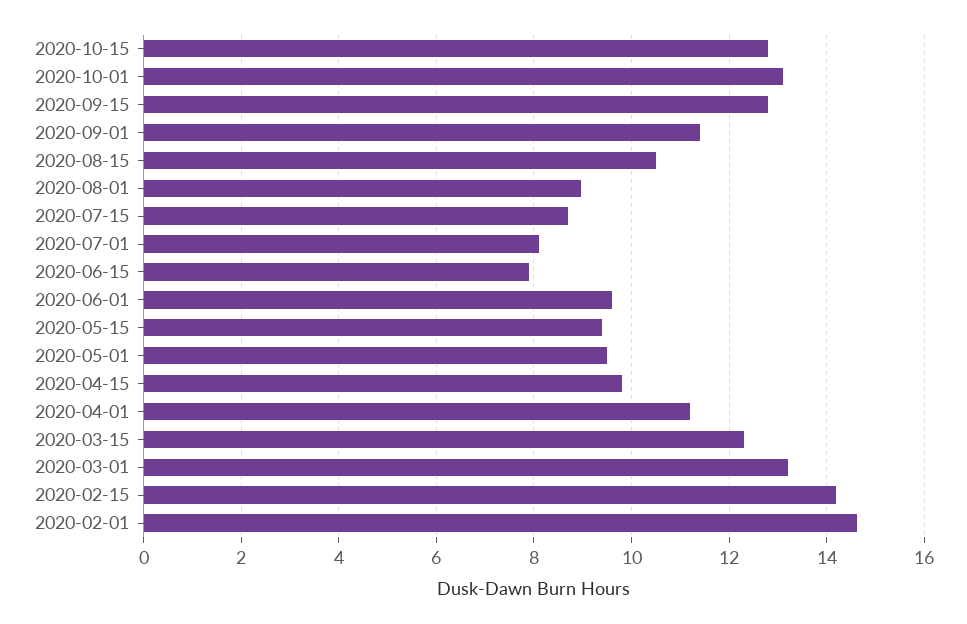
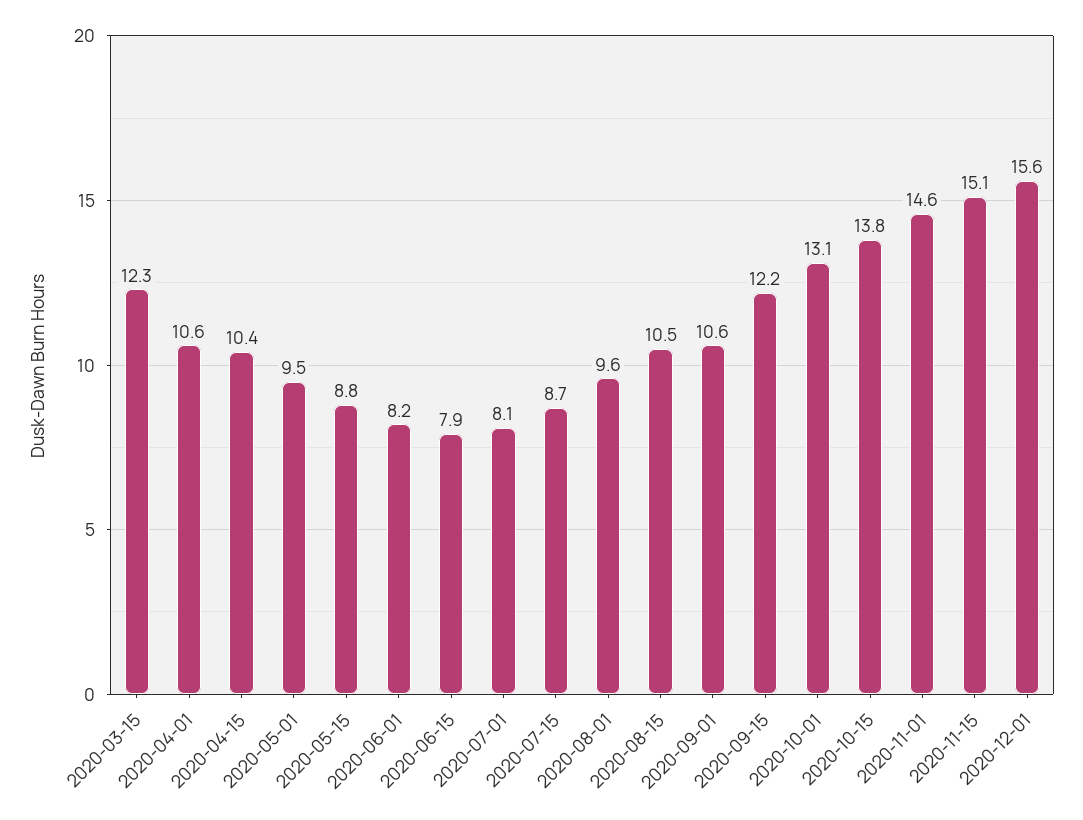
2020-10-15: 12.8 -> 13.8
2020-09-15: 12.8 -> 12.2
2020-09-01: 11.4 -> 10.6
2020-08-01: 9 -> 9.6
2020-06-01: 9.6 -> 8.2
2020-05-15: 9.4 -> 8.8
2020-04-15: 9.8 -> 10.4
2020-04-01: 11.2 -> 10.6
2020-03-01: 13.2 -> none
2020-02-15: 14.2 -> none
2020-02-01: 14.6 -> none
2020-11-01: none -> 14.6
2020-11-15: none -> 15.1
2020-12-01: none -> 15.6

